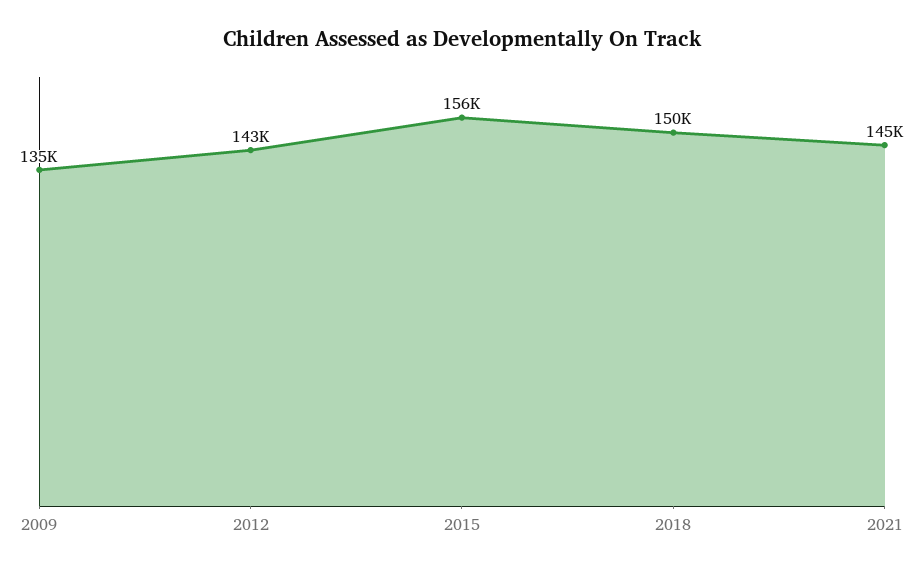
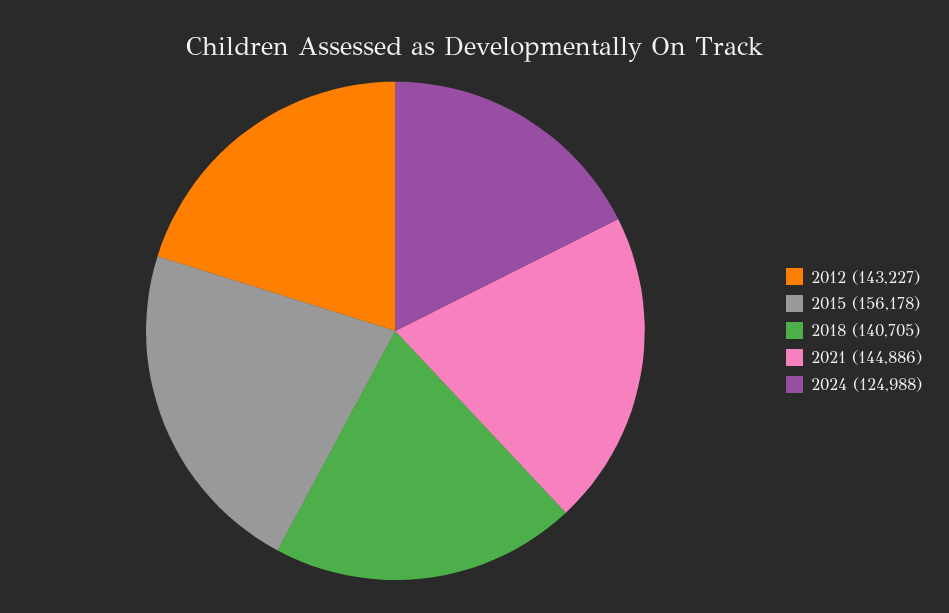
2009: 135000 -> none
2018: 150000 -> 140705
2024: none -> 124988

